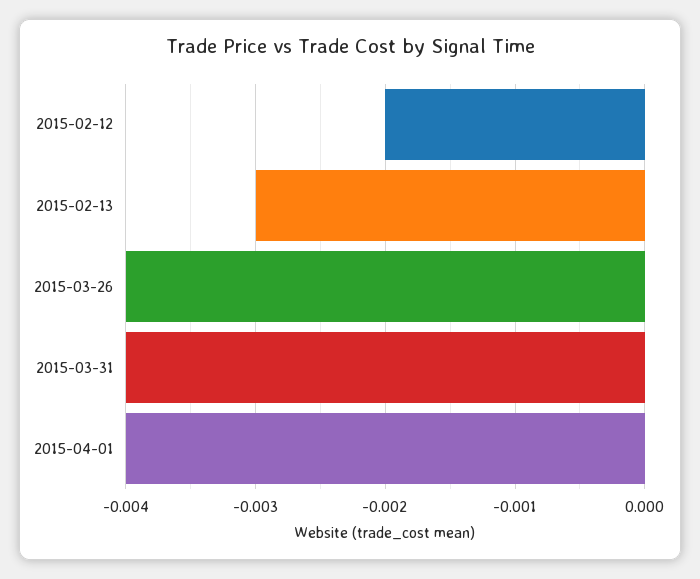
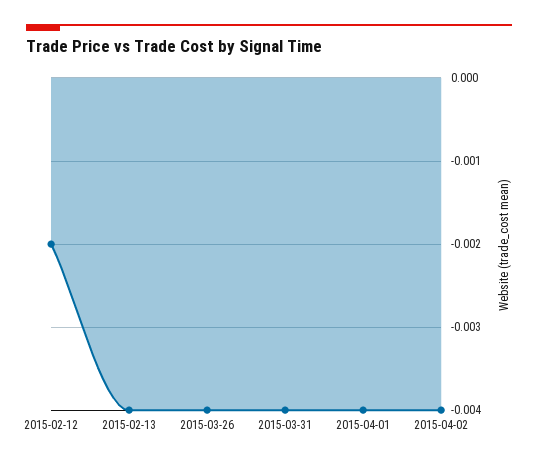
2015-02-13: -0.003 -> -0.004
2015-04-02: none -> -0.004

